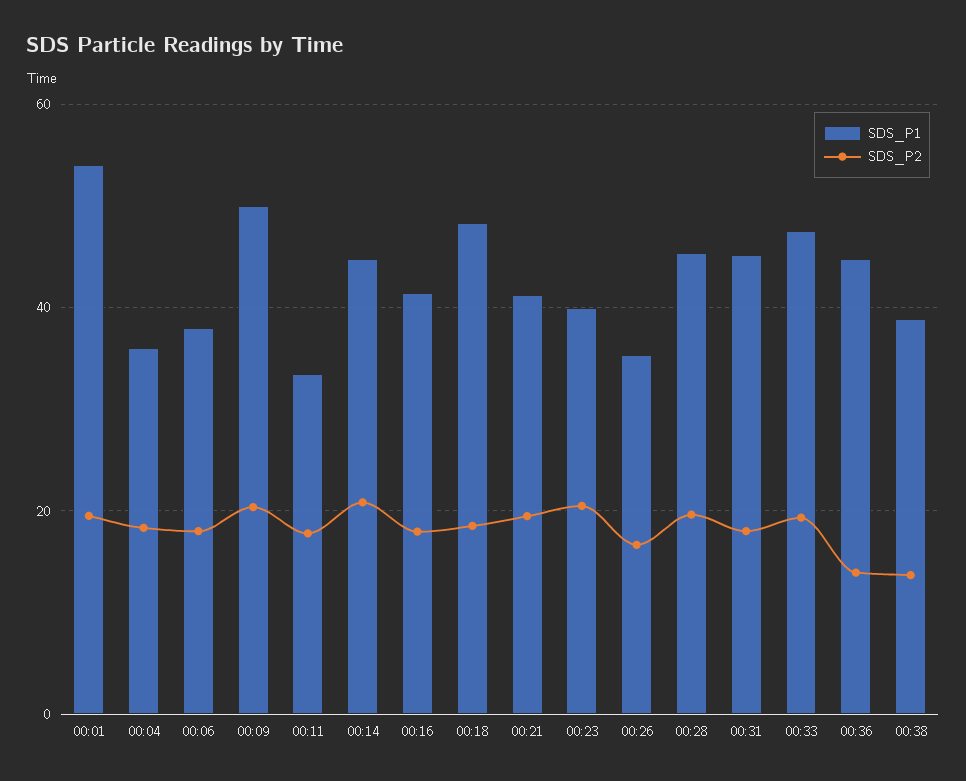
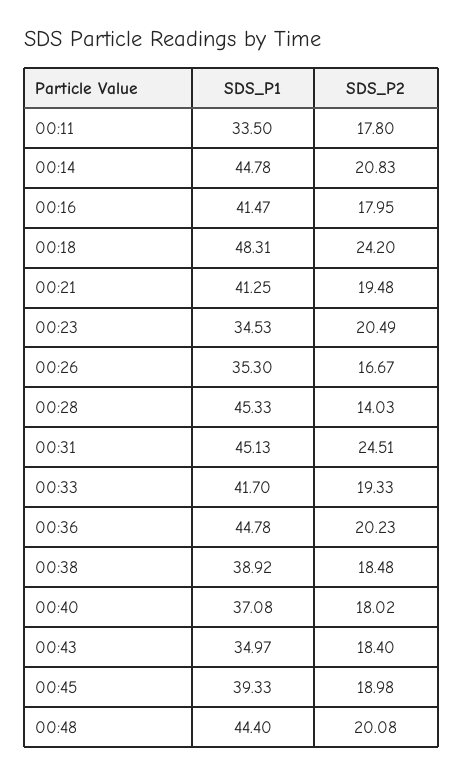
SDS_P1, 00:01: 54 -> none
SDS_P2, 00:01: 20 -> none
SDS_P1, 00:04: 36 -> none
SDS_P2, 00:04: 18 -> none
SDS_P1, 00:06: 38 -> none
SDS_P2, 00:06: 18 -> none
SDS_P1, 00:09: 50 -> none
SDS_P2, 00:09: 20 -> none
SDS_P2, 00:18: 18 -> 24.2
SDS_P1, 00:23: 40 -> 34.53
SDS_P2, 00:28: 20 -> 14.03
SDS_P2, 00:31: 18 -> 24.51
SDS_P1, 00:33: 48 -> 41.7
SDS_P2, 00:36: 14 -> 20.23
SDS_P2, 00:38: 14 -> 18.48
SDS_P1, 00:40: none -> 37.08
SDS_P2, 00:40: none -> 18.02
SDS_P1, 00:43: none -> 34.97
SDS_P2, 00:43: none -> 18.4
SDS_P1, 00:45: none -> 39.33
SDS_P2, 00:45: none -> 18.98
SDS_P1, 00:48: none -> 44.4
SDS_P2, 00:48: none -> 20.08

